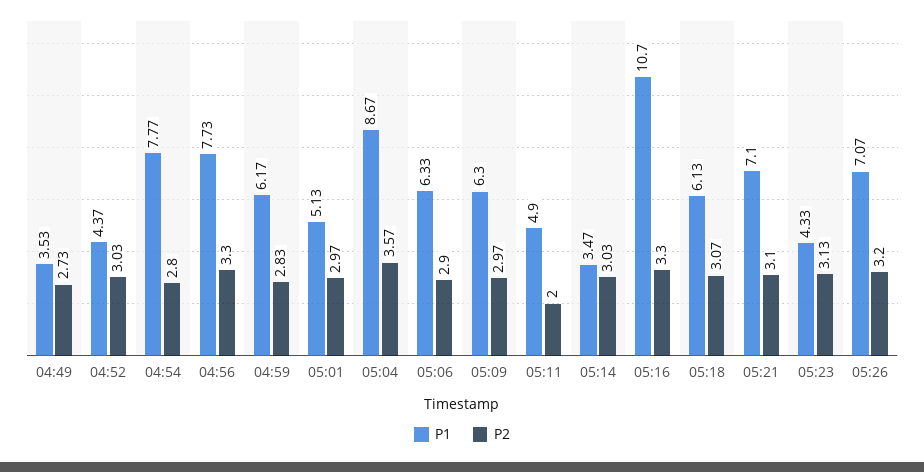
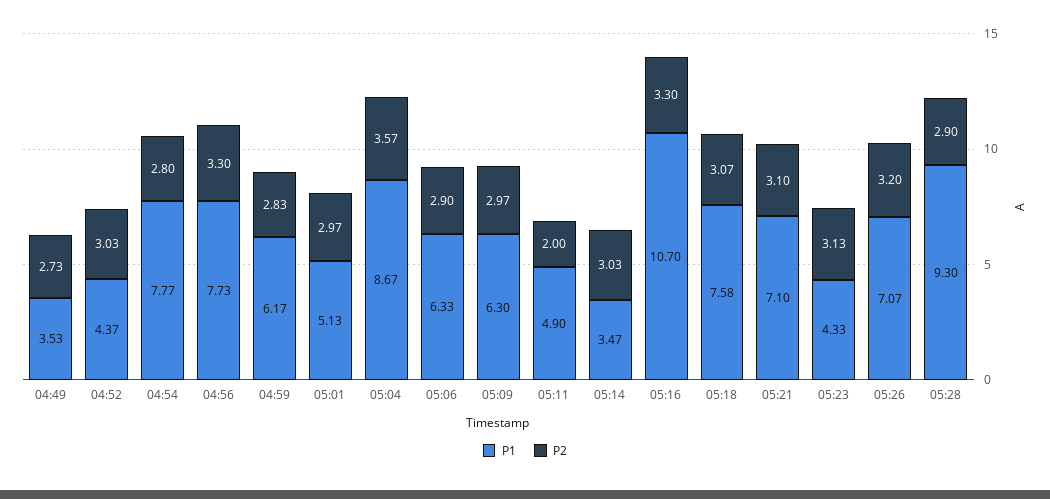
P1, 05:18: 6.13 -> 7.58
P1, 05:28: none -> 9.3
P2, 05:28: none -> 2.9

